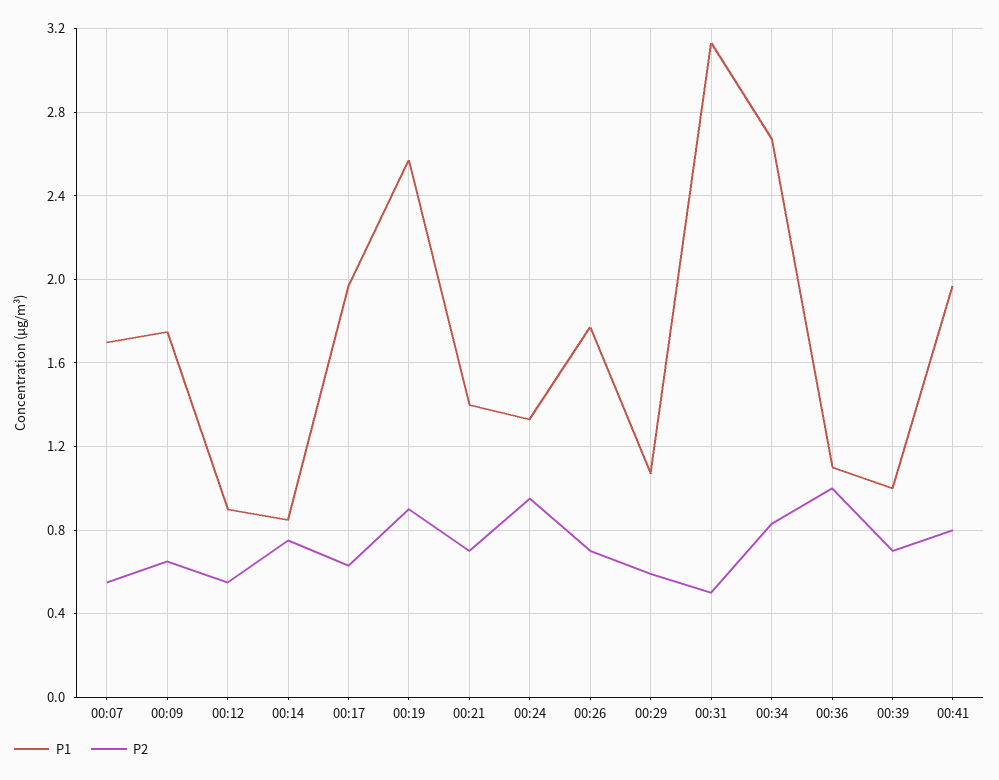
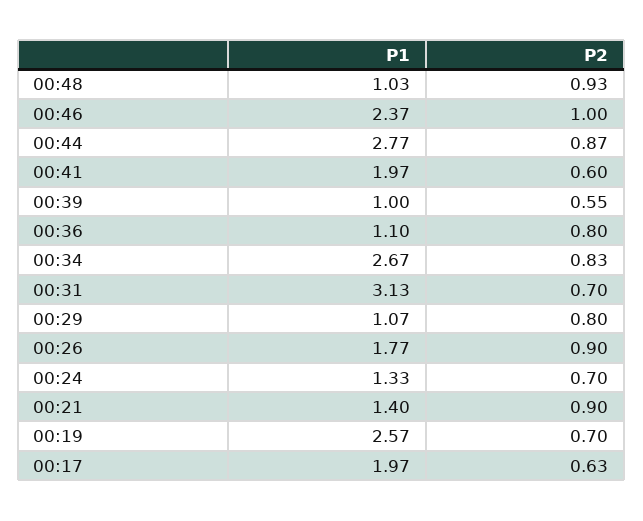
P1, 00:07: 1.7 -> none
P2, 00:07: 0.55 -> none
P1, 00:09: 1.75 -> none
P2, 00:09: 0.65 -> none
P1, 00:12: 0.9 -> none
P2, 00:12: 0.55 -> none
P1, 00:14: 0.85 -> none
P2, 00:14: 0.75 -> none
P2, 00:19: 0.9 -> 0.7
P2, 00:21: 0.7 -> 0.9
P2, 00:24: 0.95 -> 0.7
P2, 00:26: 0.7 -> 0.9
P2, 00:29: 0.6 -> 0.8
P2, 00:31: 0.5 -> 0.7
P2, 00:36: 1 -> 0.8
P2, 00:39: 0.7 -> 0.55
P2, 00:41: 0.8 -> 0.6
P1, 00:48: none -> 1.03
P2, 00:48: none -> 0.93
P1, 00:46: none -> 2.37
P2, 00:46: none -> 1
P1, 00:44: none -> 2.77
P2, 00:44: none -> 0.87

